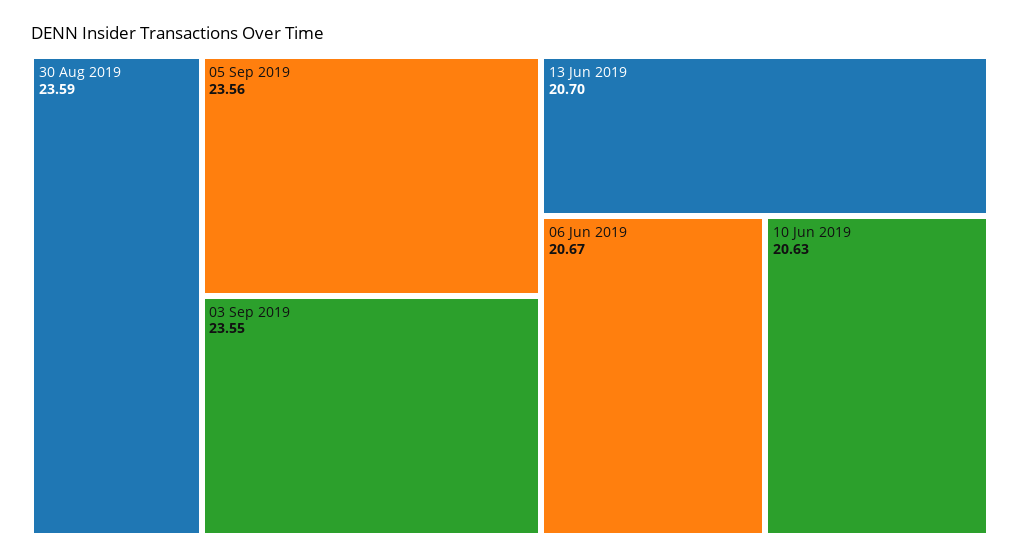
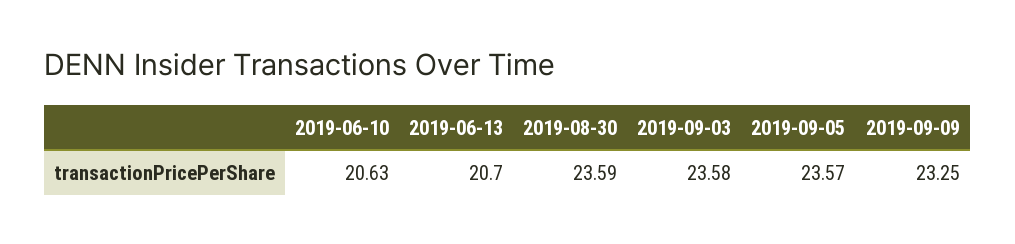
05 Sep 2019: 23.56 -> 23.57
03 Sep 2019: 23.55 -> 23.58
06 Jun 2019: 20.67 -> none
2019-09-09: none -> 23.25

